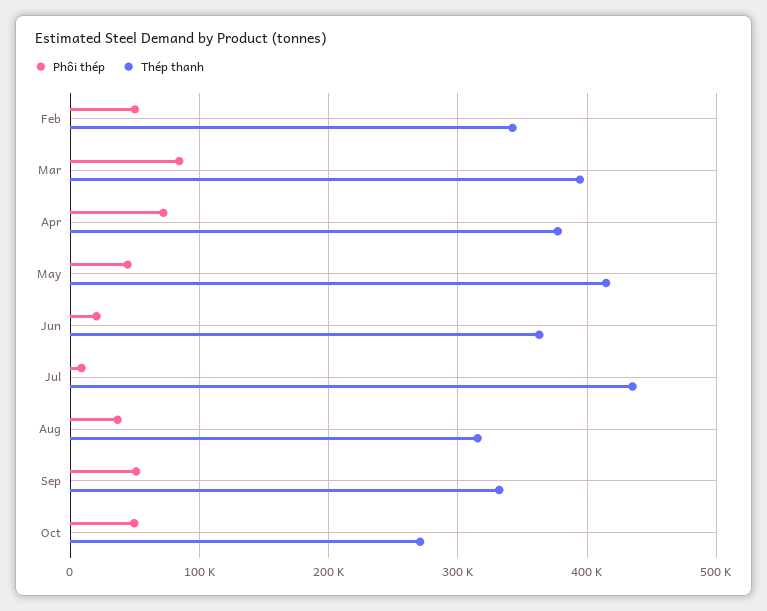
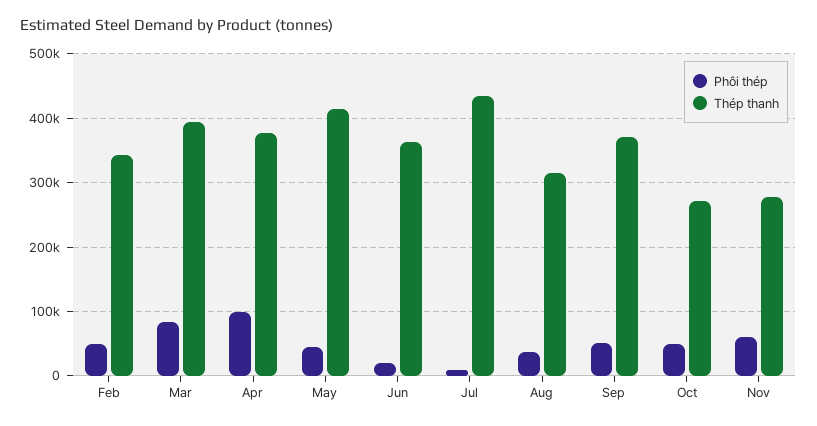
Phôi thép, Apr: 70000 -> 100000
Thép thanh, Sep: 330000 -> 370000
Phôi thép, Nov: none -> 60000
Thép thanh, Nov: none -> 280000

